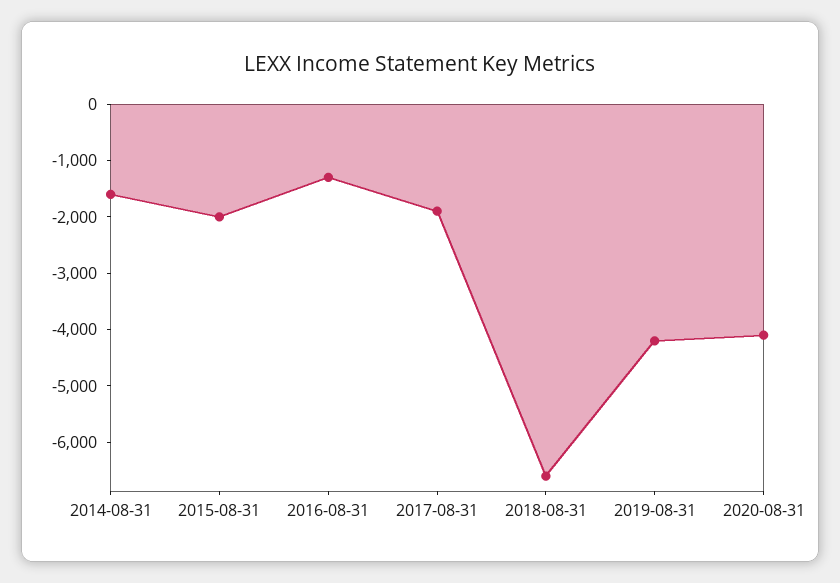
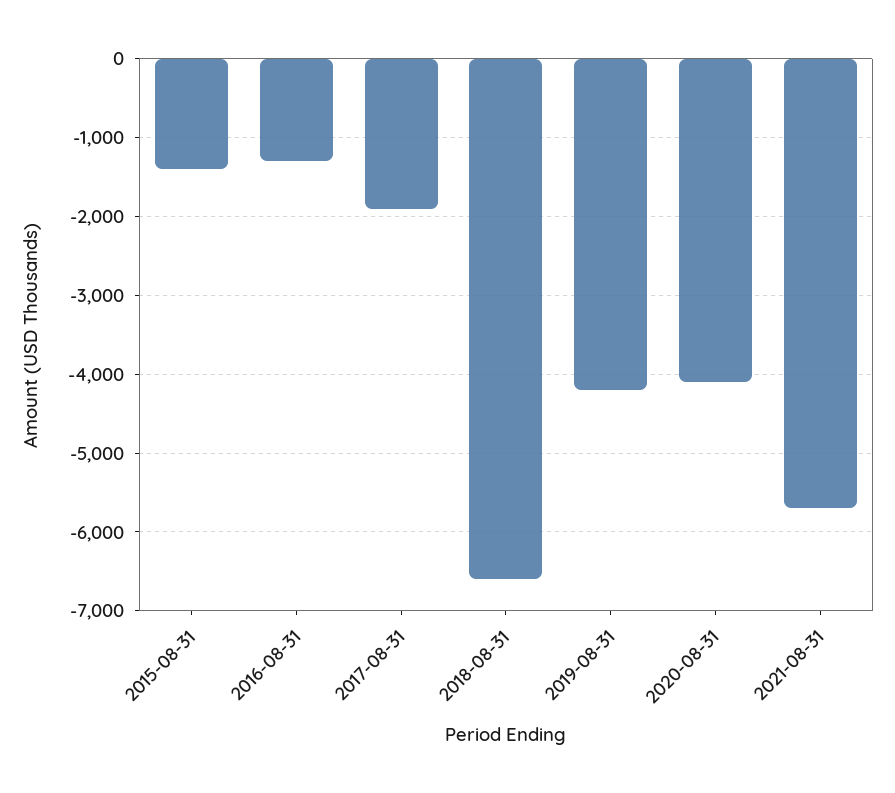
2014-08-31: -1600 -> none
2015-08-31: -2000 -> -1400
2021-08-31: none -> -5700

